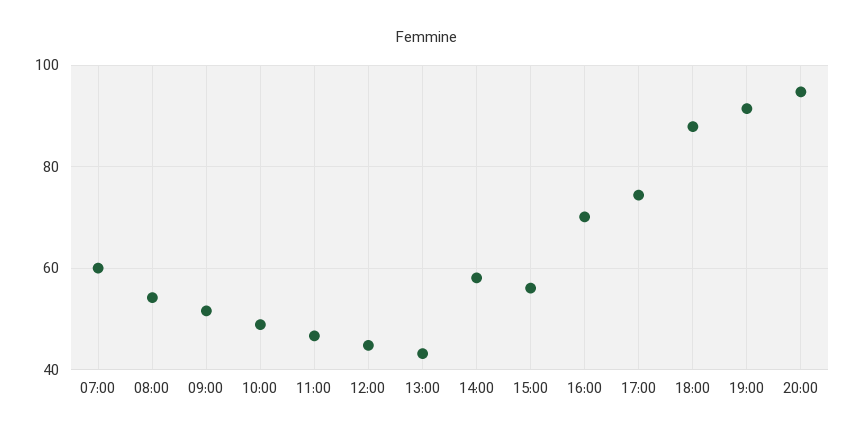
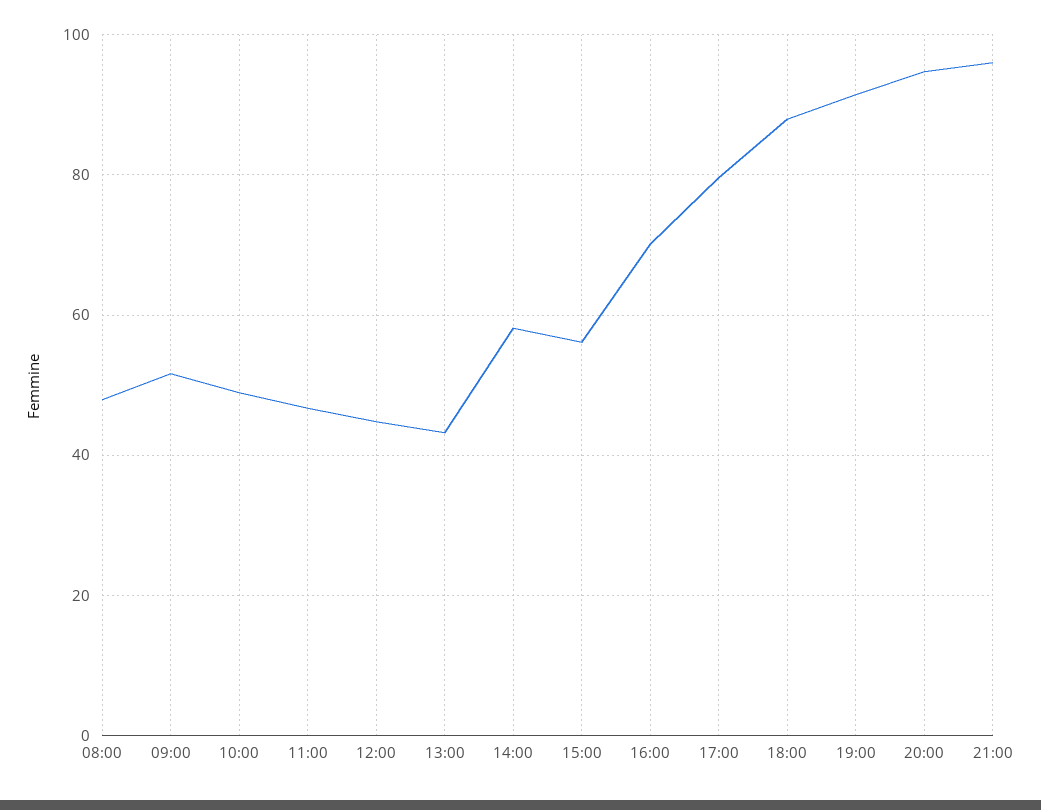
07:00: 60 -> none
08:00: 54 -> 48
17:00: 74 -> 80
21:00: none -> 96

